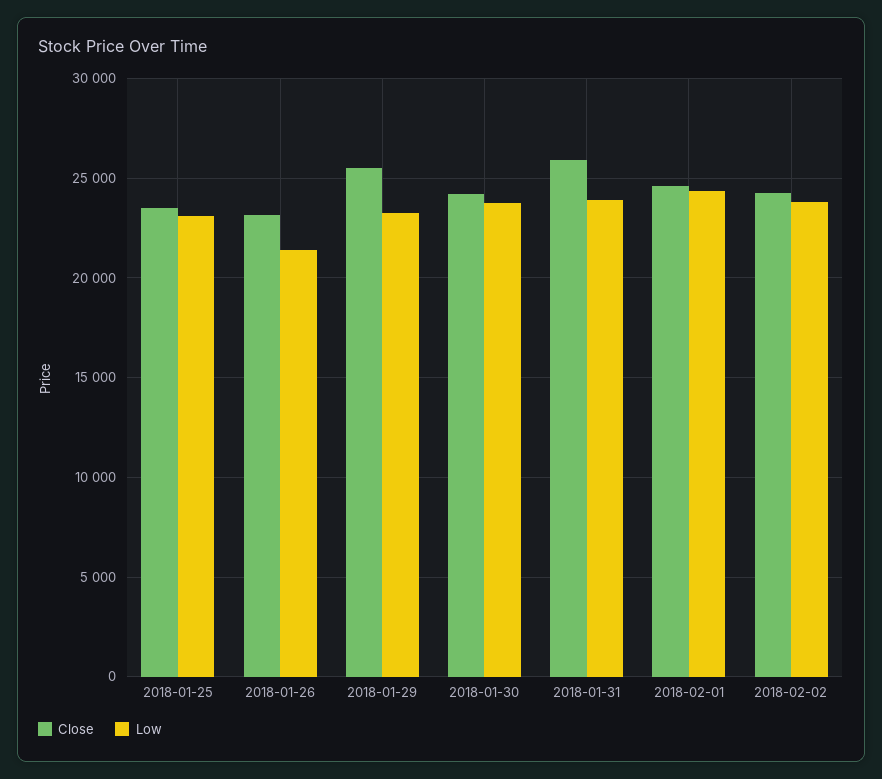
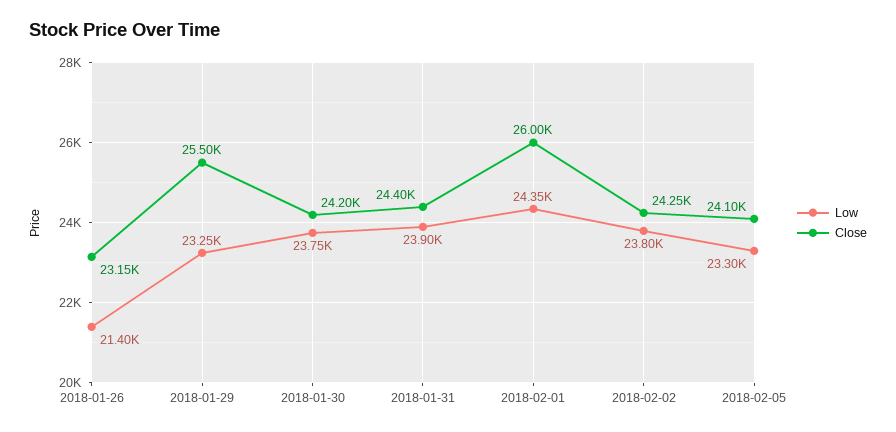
Close, 2018-01-25: 23500 -> none
Low, 2018-01-25: 23000 -> none
Close, 2018-01-31: 26000 -> 24400
Close, 2018-02-01: 24500 -> 26000
Low, 2018-02-05: none -> 23300
Close, 2018-02-05: none -> 24100

